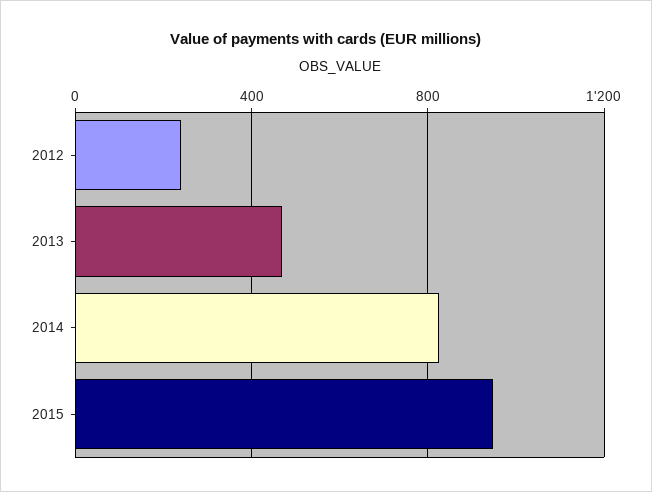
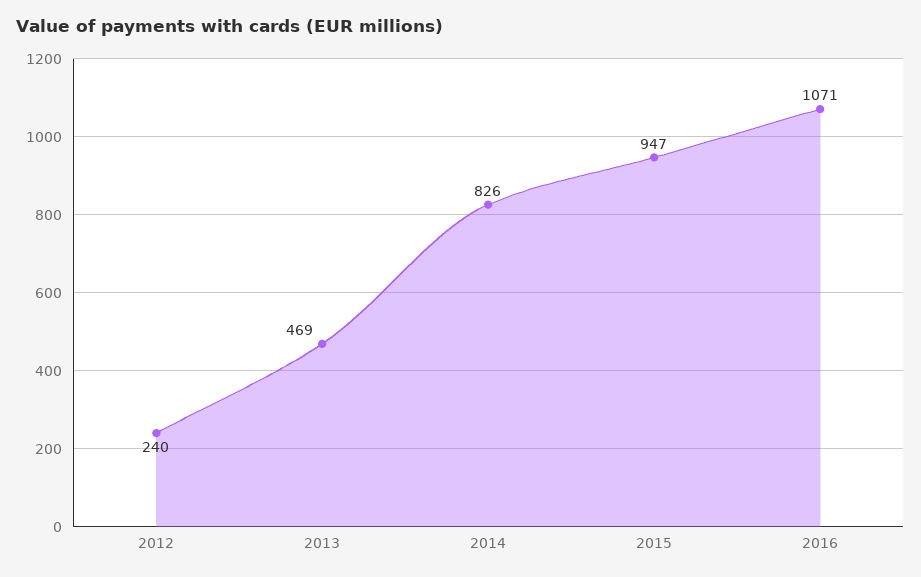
2016: none -> 1071

